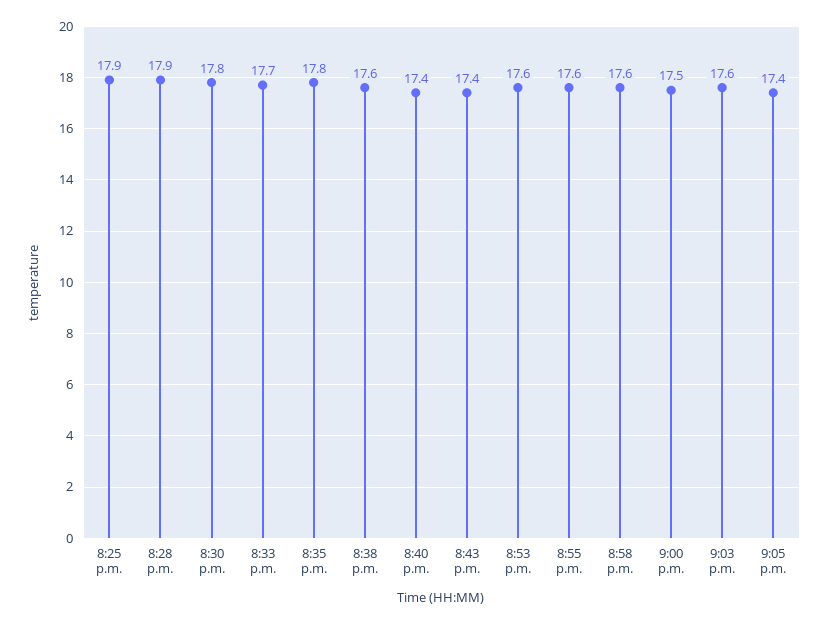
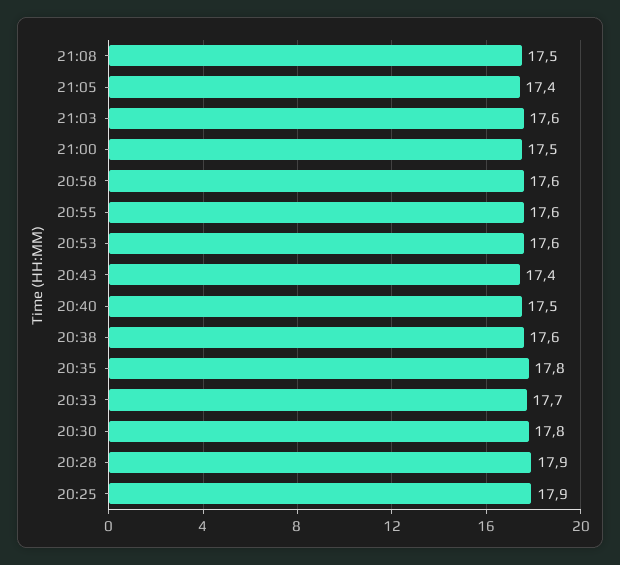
8:40 p.m.: 17.4 -> 17.5
21:08: none -> 17.5

